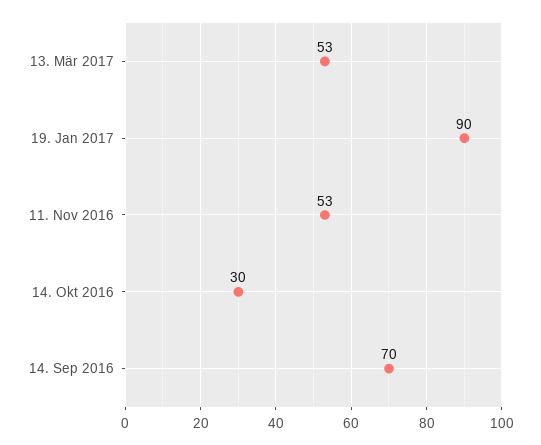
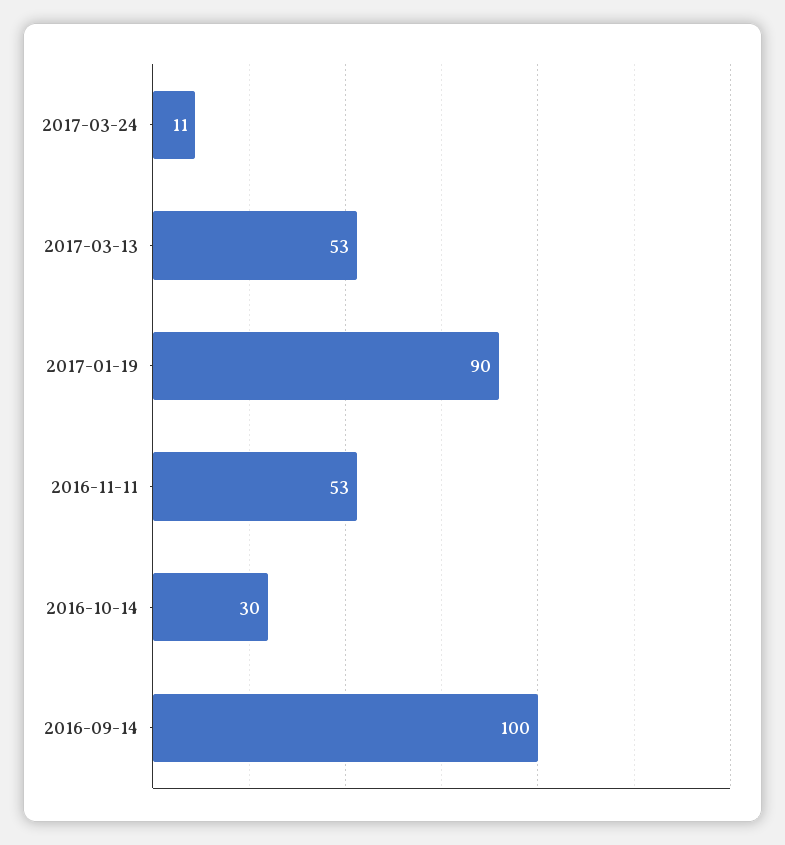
14. Sep 2016: 70 -> 100
2017-03-24: none -> 11

